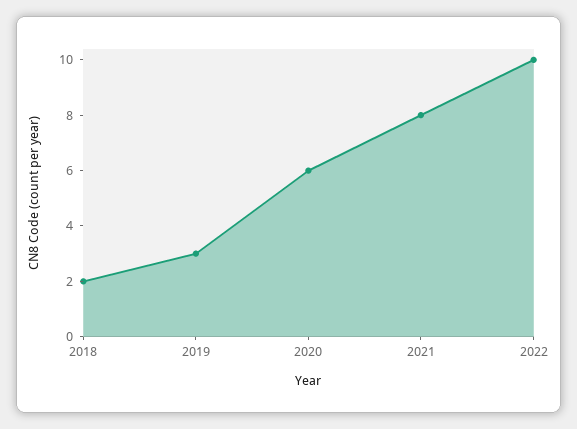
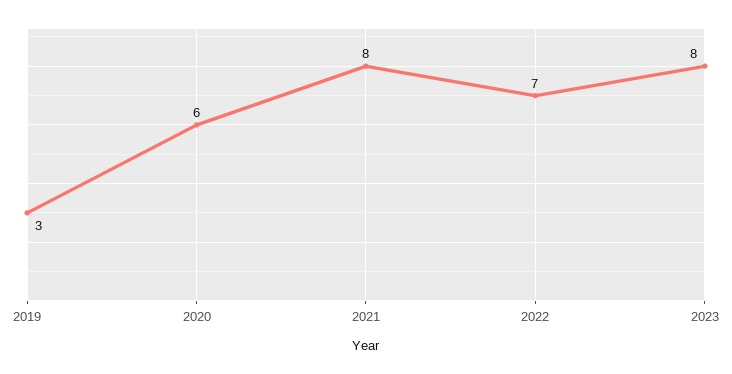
2018: 2 -> none
2022: 10 -> 7
2023: none -> 8

